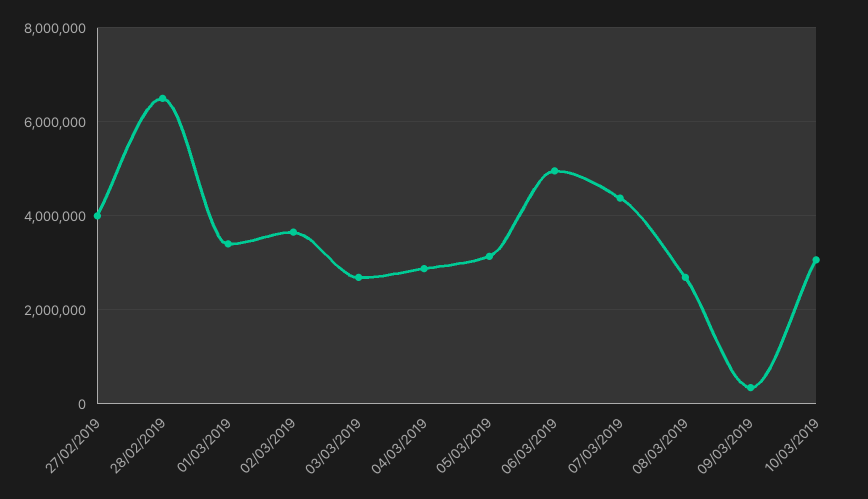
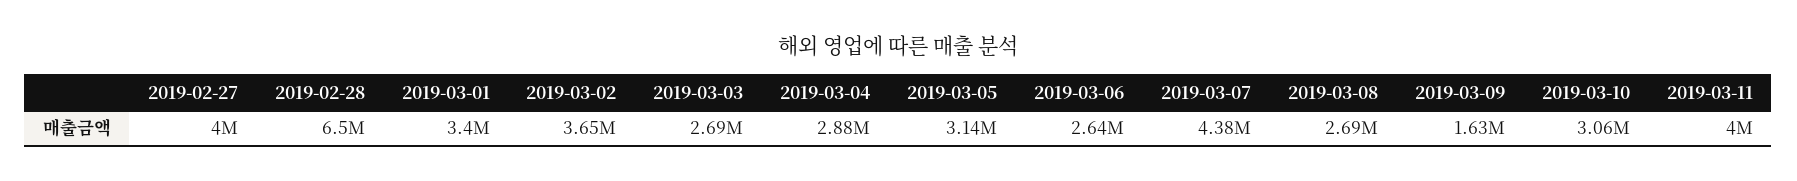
06/03/2019: 5000000 -> 2640000
09/03/2019: 400000 -> 1630000
2019-03-11: none -> 4000000

